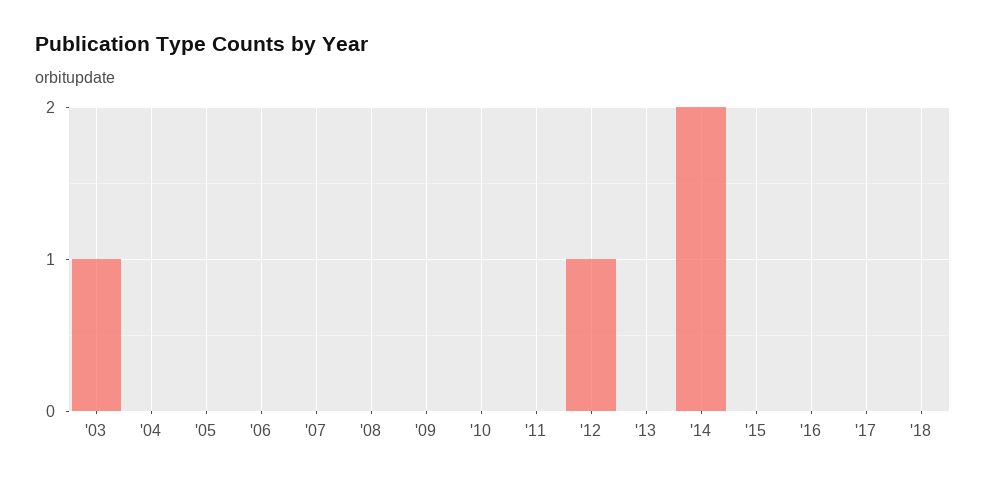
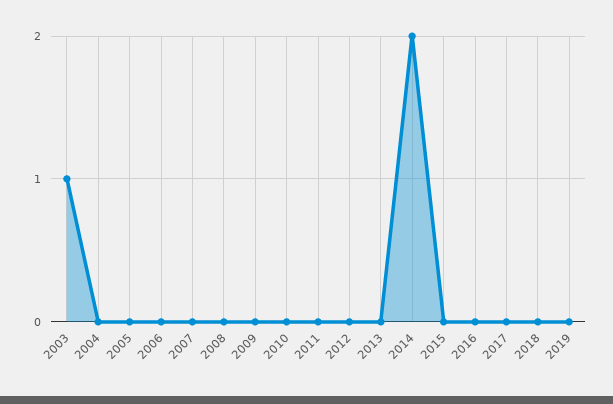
'12: 1 -> 0
2019: none -> 0

